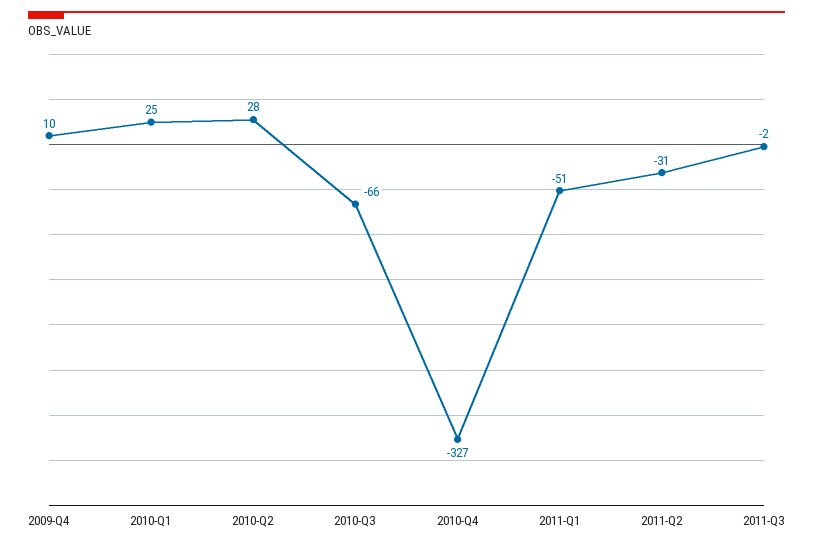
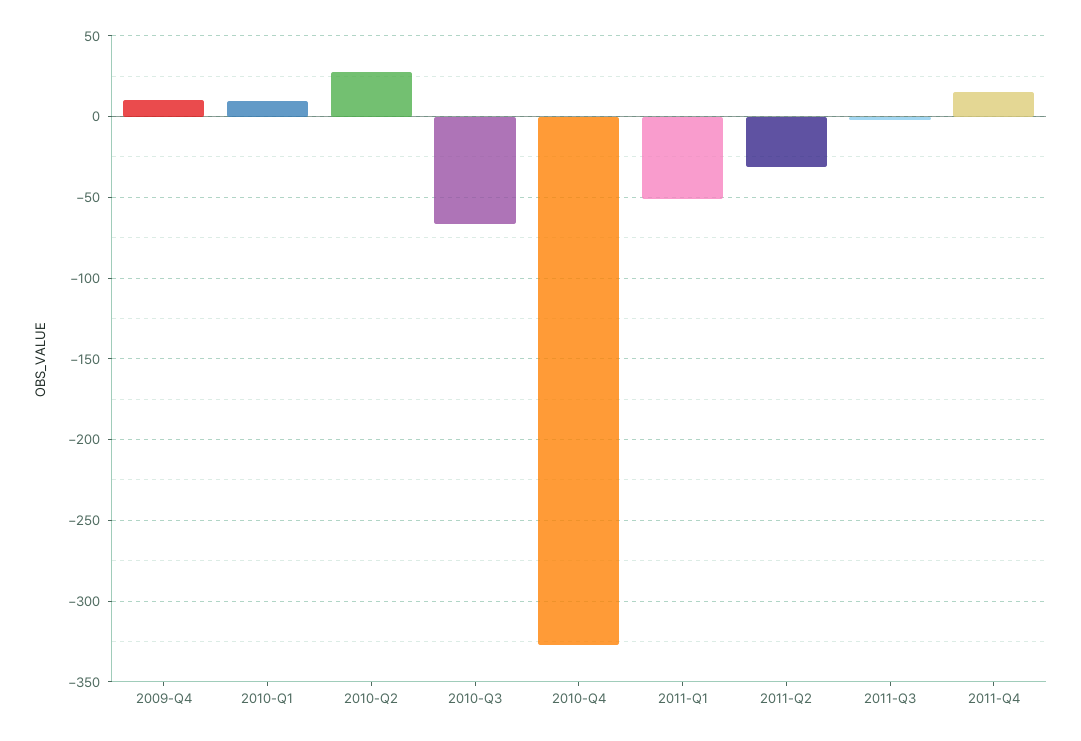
2010-Q1: 25 -> 10
2011-Q4: none -> 15

